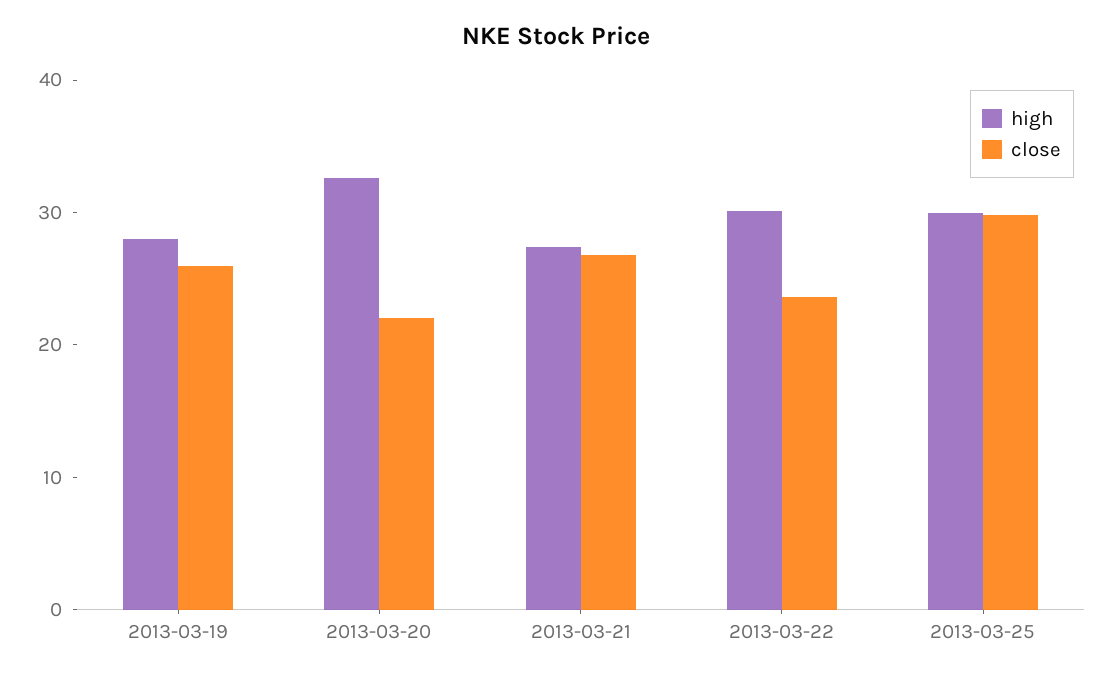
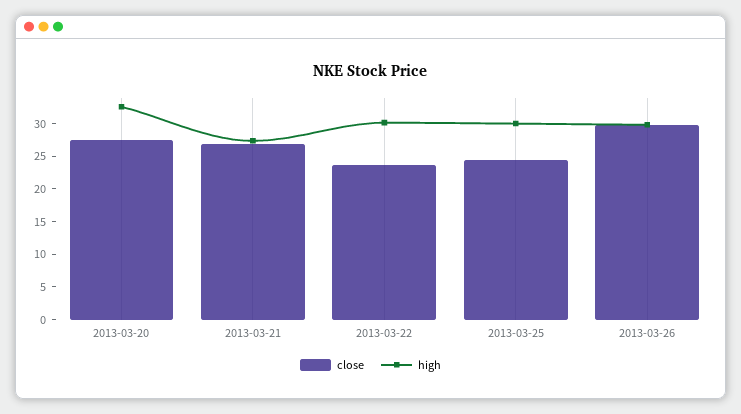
high, 2013-03-19: 28 -> none
close, 2013-03-19: 26 -> none
close, 2013-03-20: 22 -> 27.5
close, 2013-03-25: 30 -> 25
close, 2013-03-26: none -> 30
high, 2013-03-26: none -> 30

